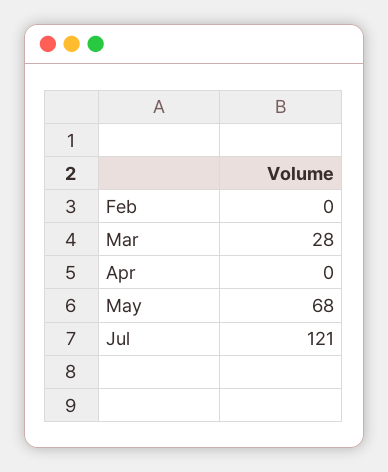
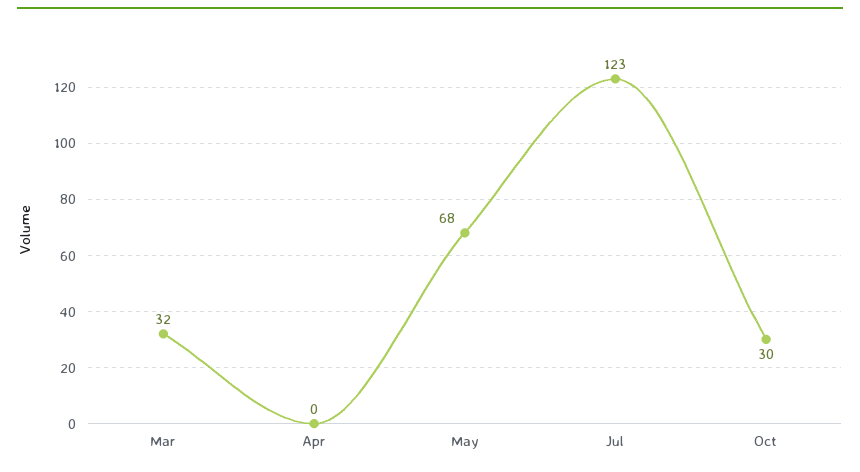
Feb: 0 -> none
Mar: 28 -> 32
Jul: 121 -> 123
Oct: none -> 30

